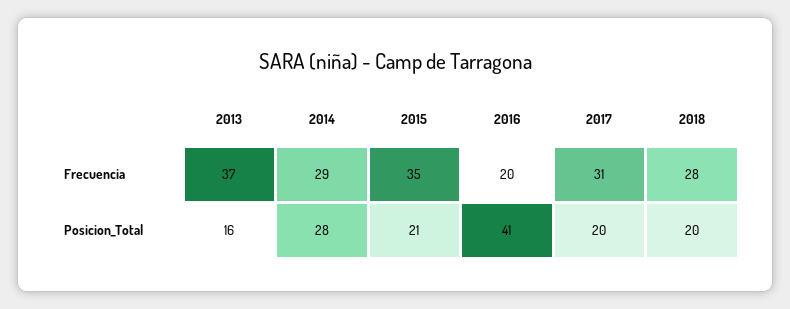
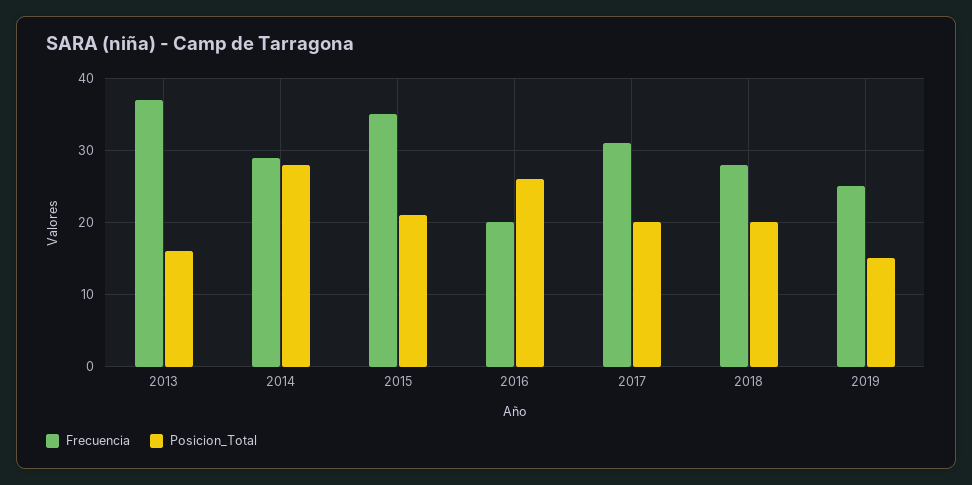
Posicion_Total, 2016: 41 -> 26
Frecuencia, 2019: none -> 25
Posicion_Total, 2019: none -> 15

